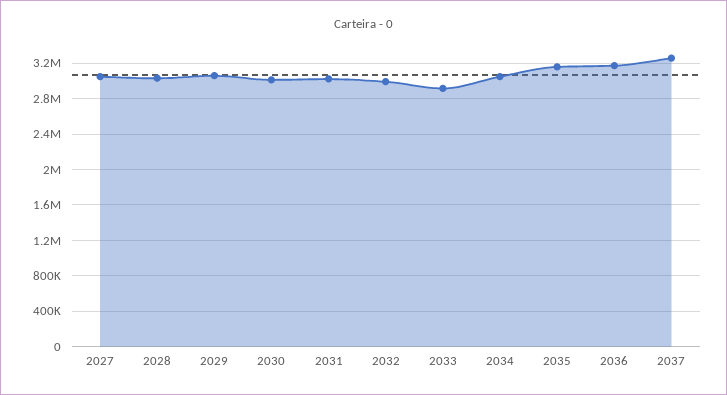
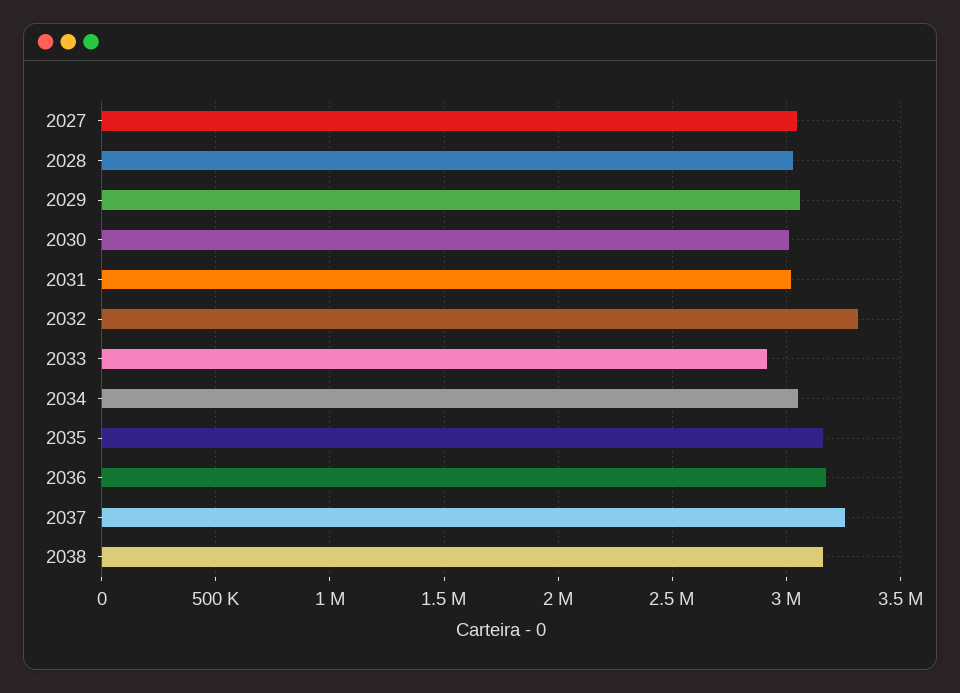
2032: 3000000 -> 3300000
2038: none -> 3150000

